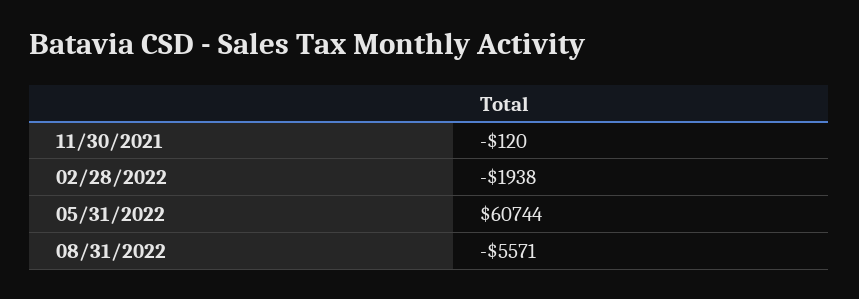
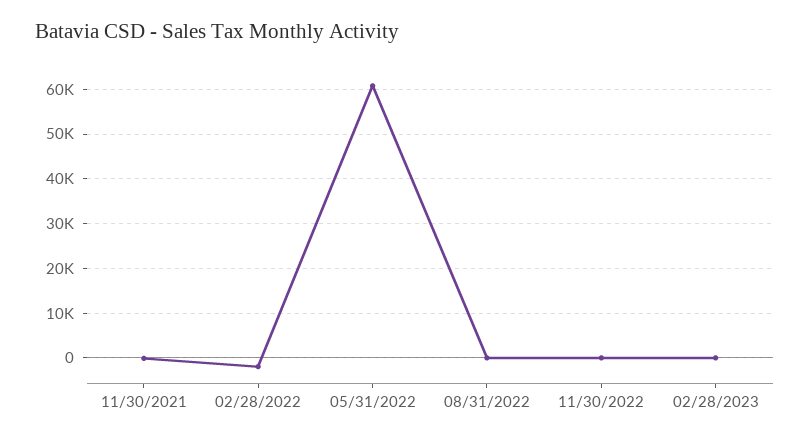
08/31/2022: -5571 -> 0
11/30/2022: none -> 0
02/28/2023: none -> 0

